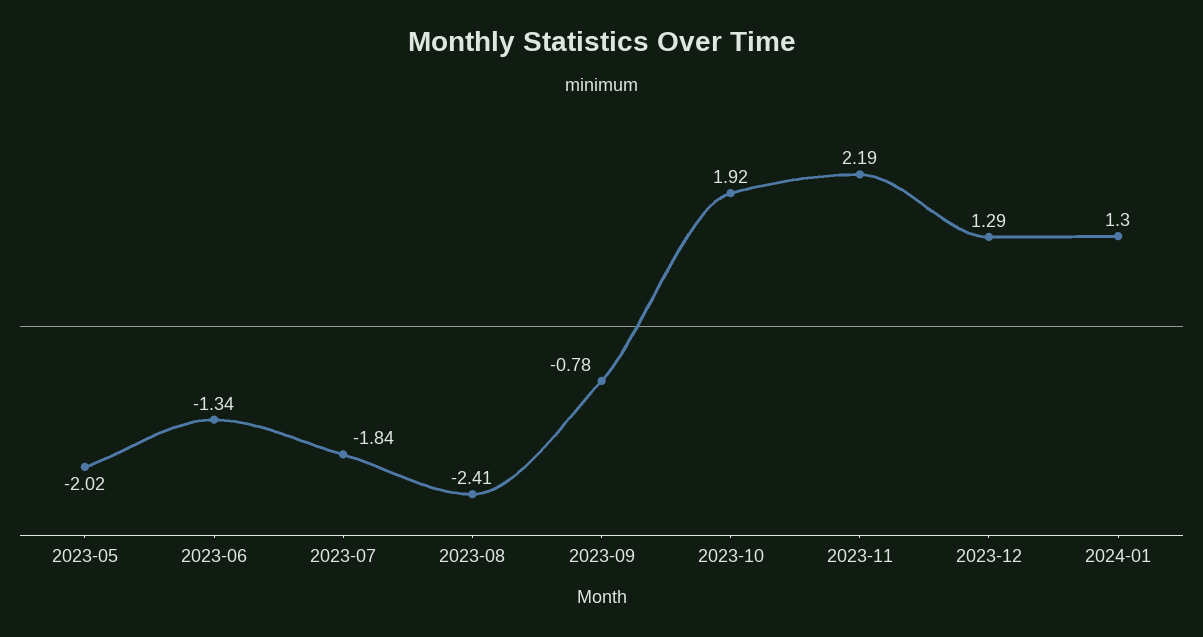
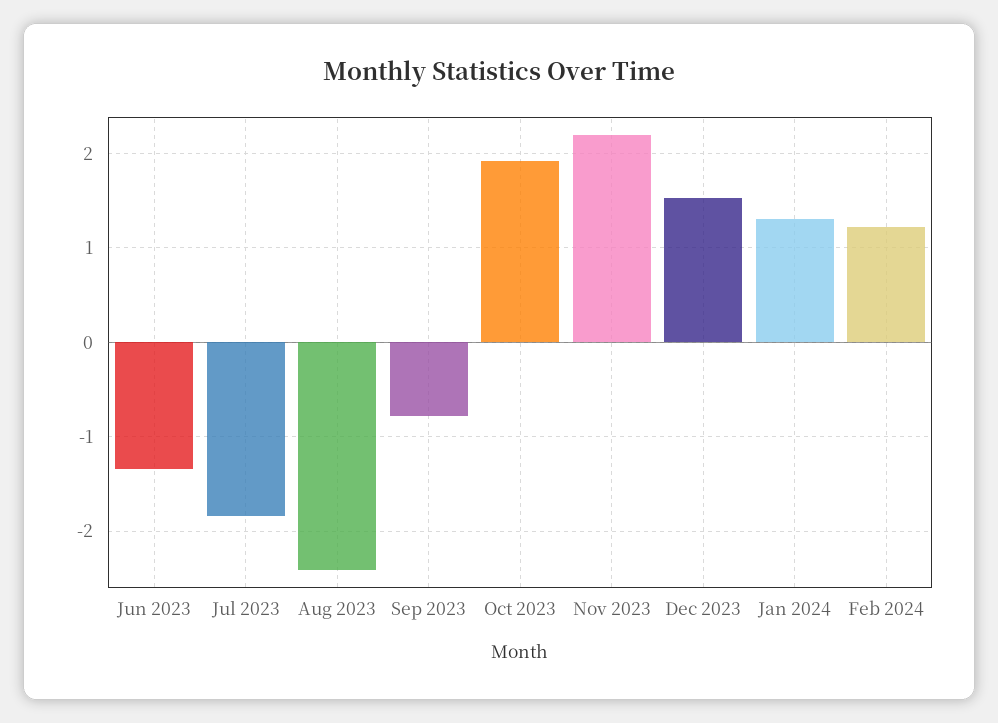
2023-05: -2.02 -> none
2023-12: 1.29 -> 1.5
Feb 2024: none -> 1.2

